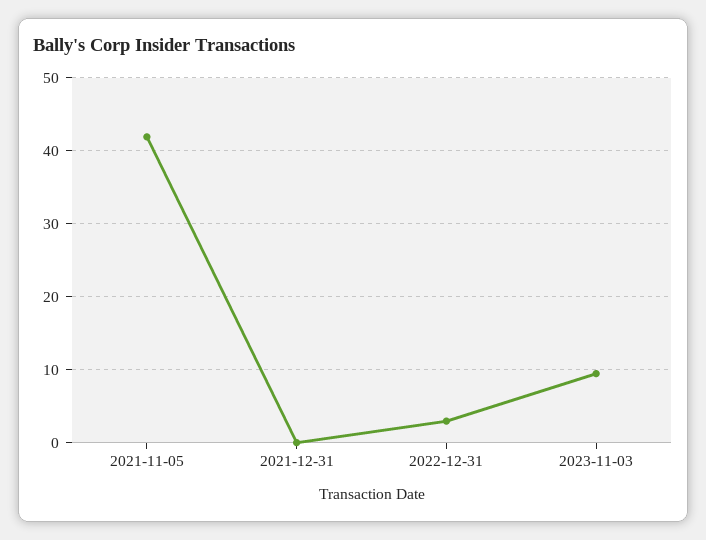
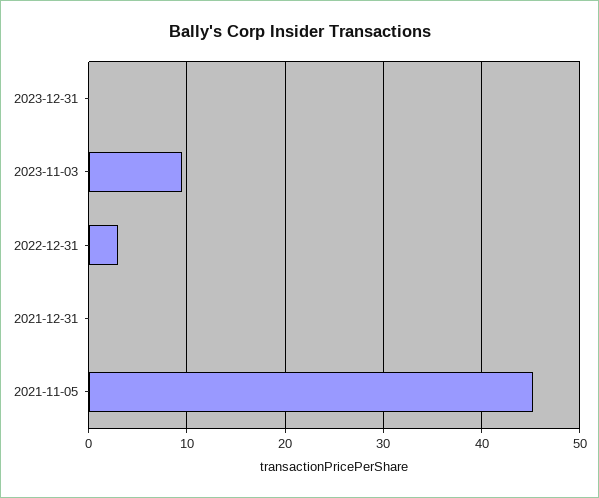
2021-11-05: 42 -> 45
2023-12-31: none -> 0

